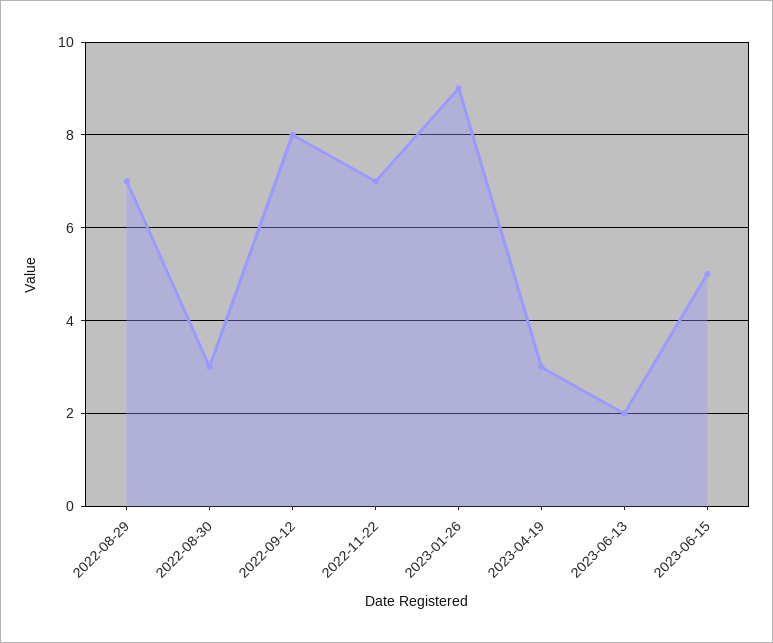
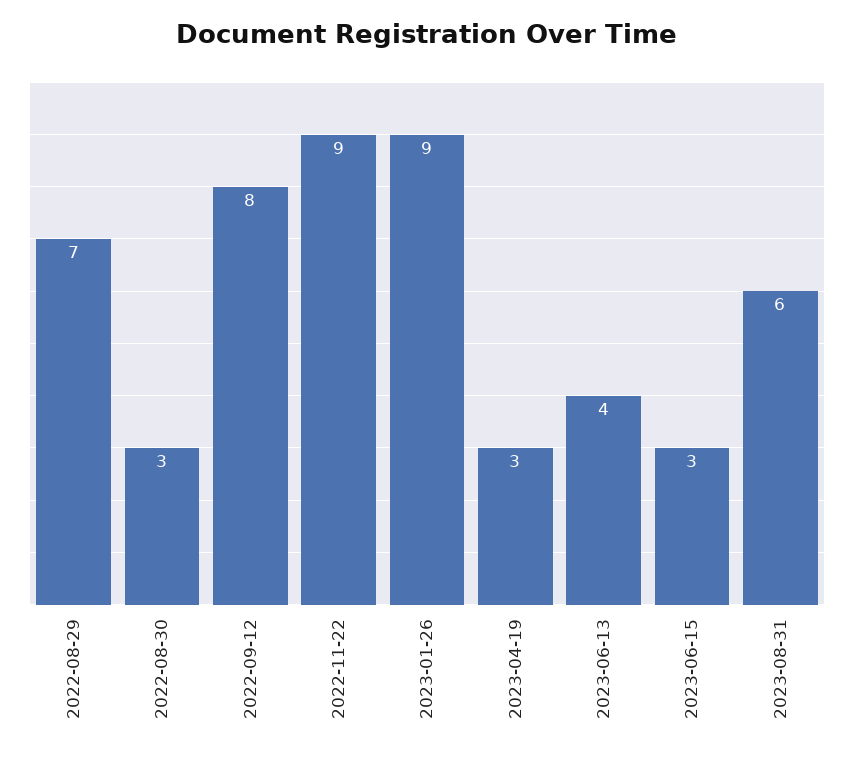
2022-11-22: 7 -> 9
2023-06-13: 2 -> 4
2023-06-15: 5 -> 3
2023-08-31: none -> 6

